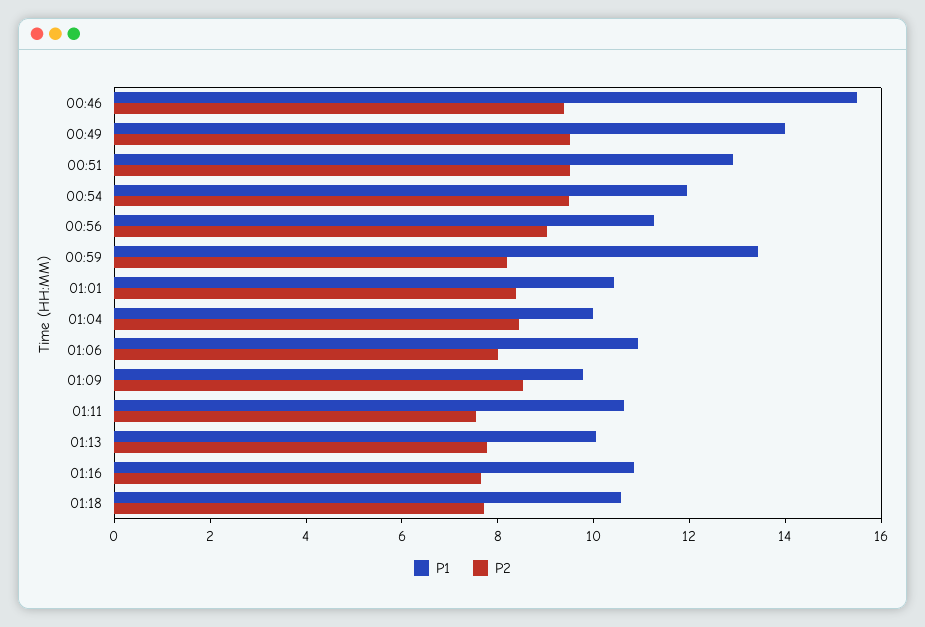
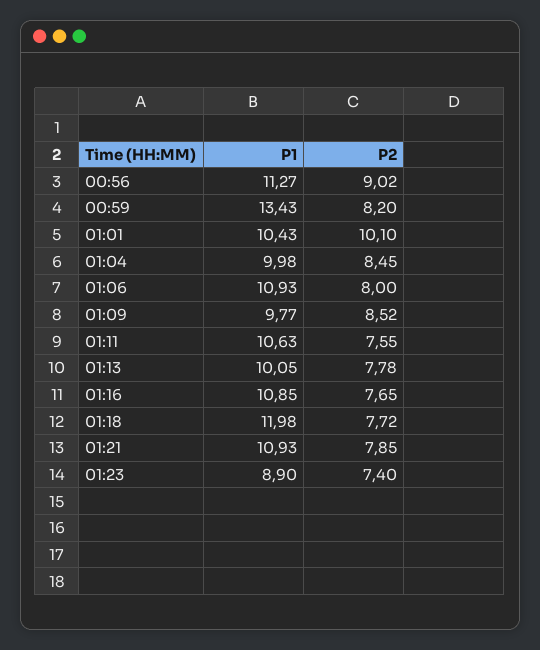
P1, 00:46: 15.5 -> none
P2, 00:46: 9.5 -> none
P1, 00:49: 14 -> none
P2, 00:49: 9.5 -> none
P1, 00:51: 13 -> none
P2, 00:51: 9.5 -> none
P1, 00:54: 12 -> none
P2, 00:54: 9.5 -> none
P2, 01:01: 8.5 -> 10.1
P1, 01:18: 10.5 -> 11.98
P1, 01:21: none -> 10.93
P2, 01:21: none -> 7.85
P1, 01:23: none -> 8.9
P2, 01:23: none -> 7.4

